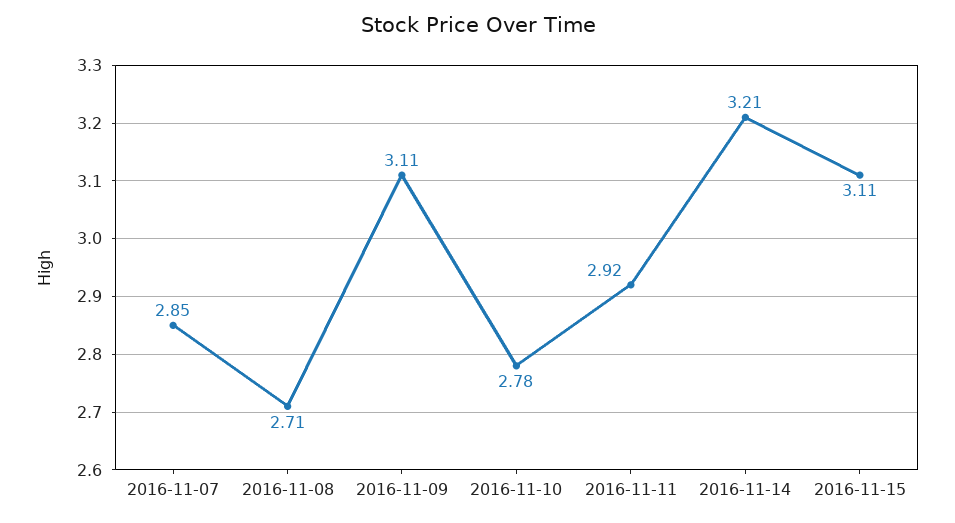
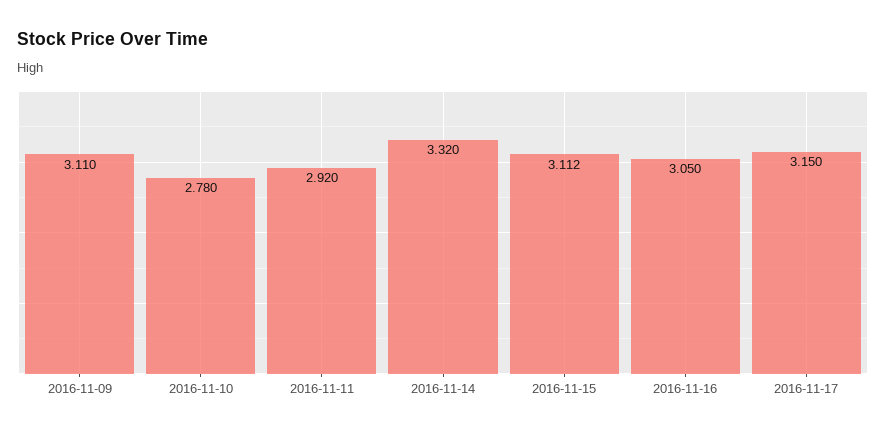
2016-11-07: 2.85 -> none
2016-11-08: 2.71 -> none
2016-11-14: 3.21 -> 3.32
2016-11-16: none -> 3.05
2016-11-17: none -> 3.15

